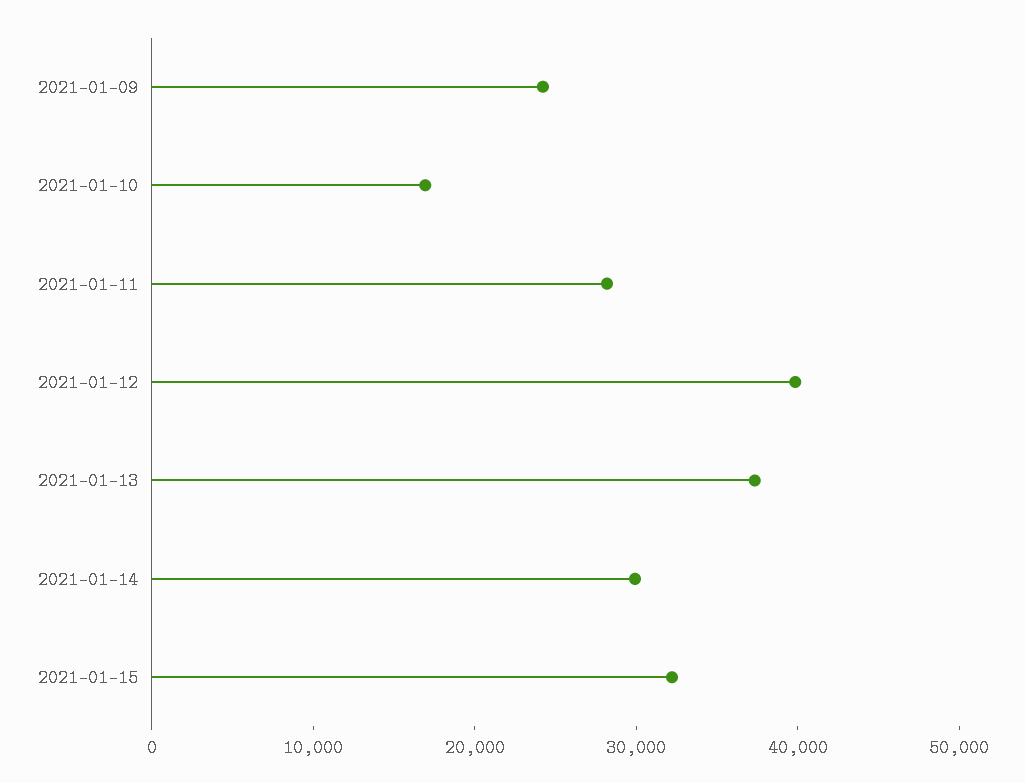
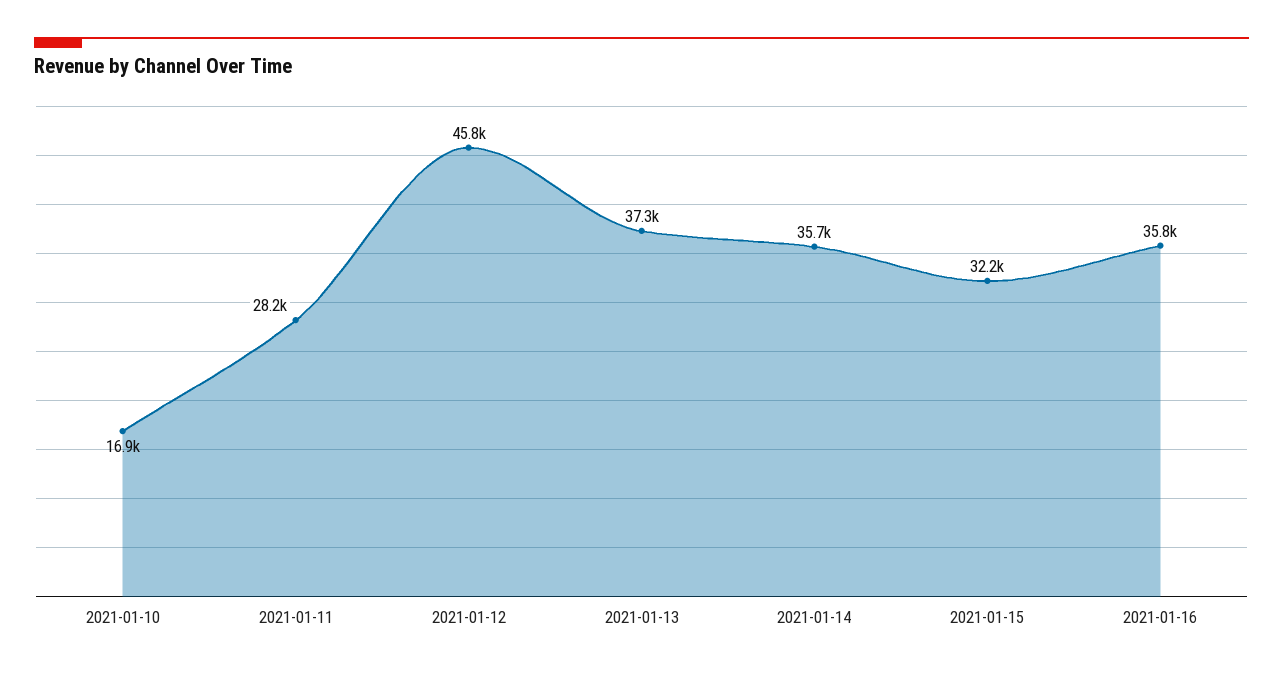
2021-01-09: 24000 -> none
2021-01-12: 40000 -> 45800
2021-01-14: 30000 -> 35700
2021-01-16: none -> 35800

